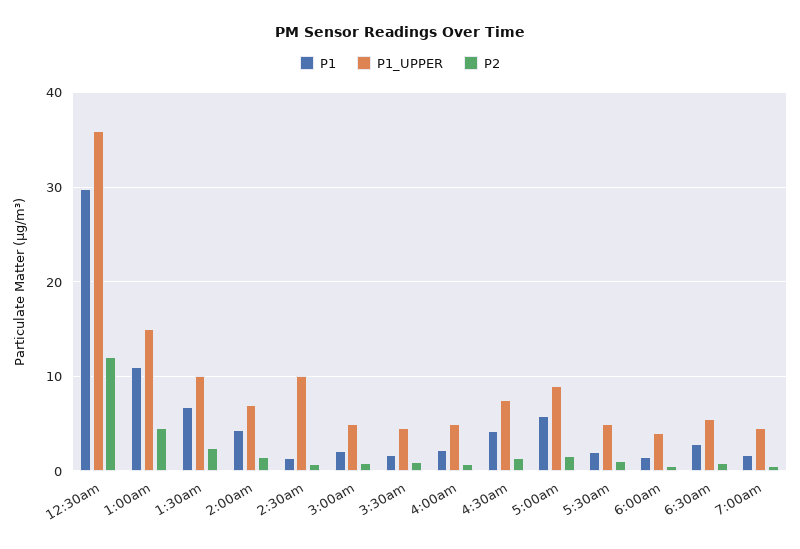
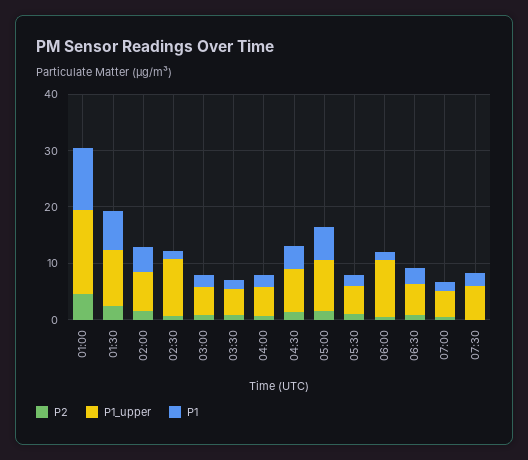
P1, 12:30am: 30 -> none
P1_UPPER, 12:30am: 36 -> none
P2, 12:30am: 12 -> none
P1_UPPER, 6:00am: 4 -> 10
P2, 07:30: none -> 0
P1_UPPER, 07:30: none -> 6
P1, 07:30: none -> 2

